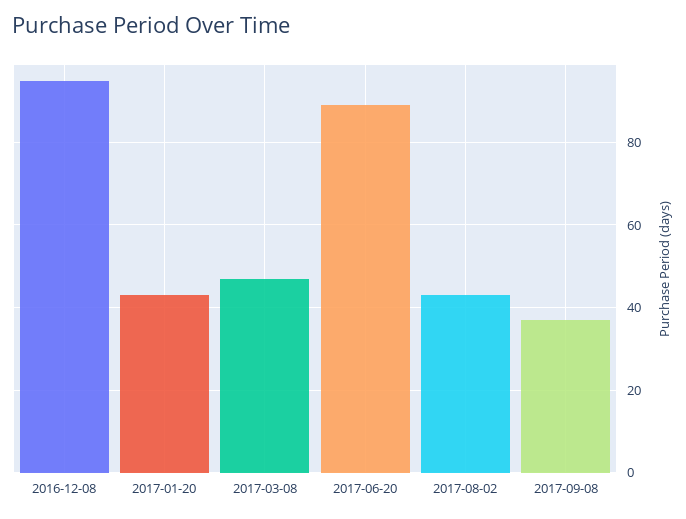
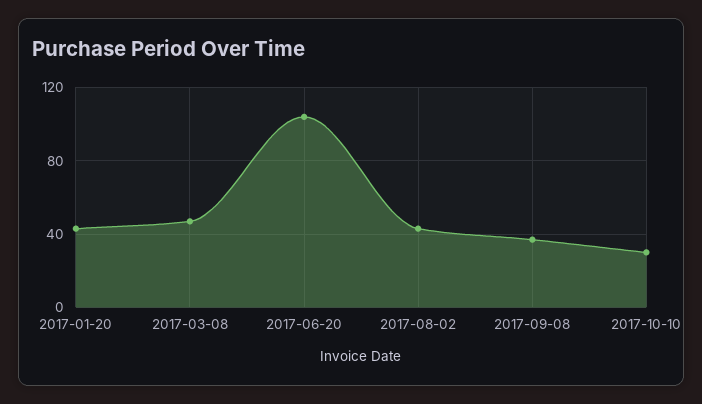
2016-12-08: 95 -> none
2017-06-20: 90 -> 105
2017-10-10: none -> 30

